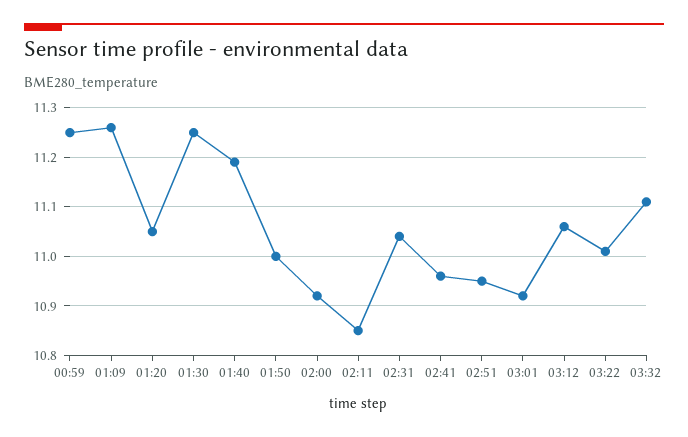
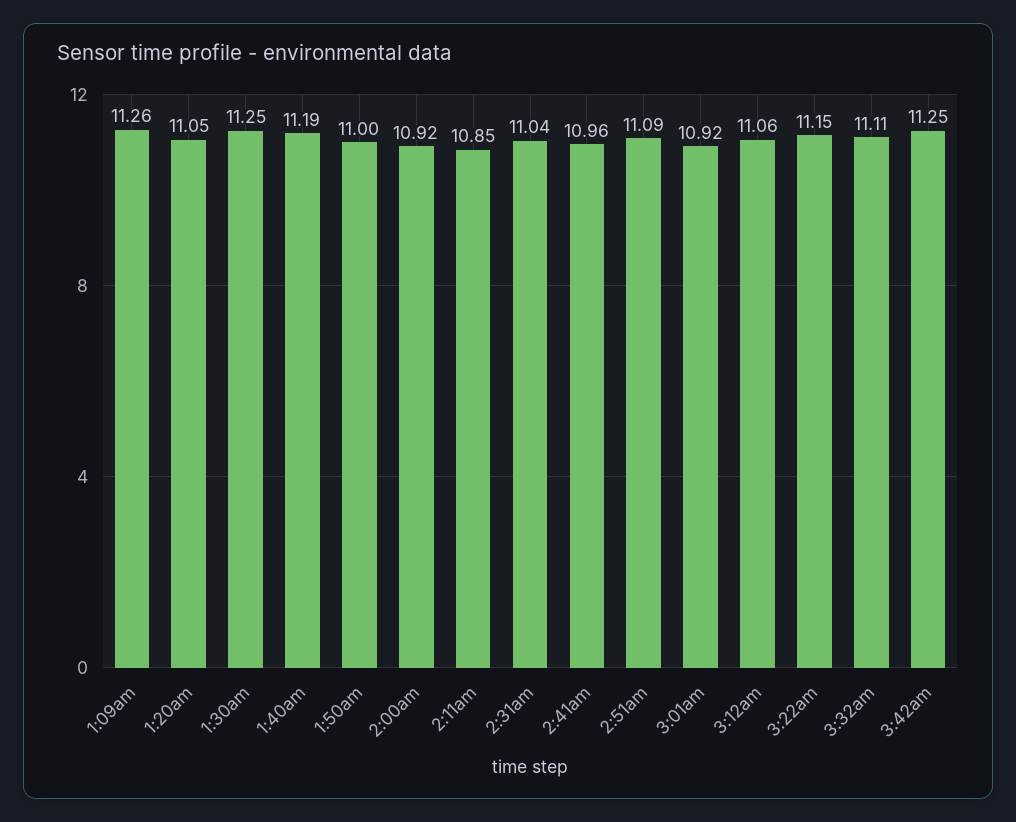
00:59: 11.25 -> none
02:51: 10.95 -> 11.09
03:22: 11 -> 11.15
3:42am: none -> 11.25

